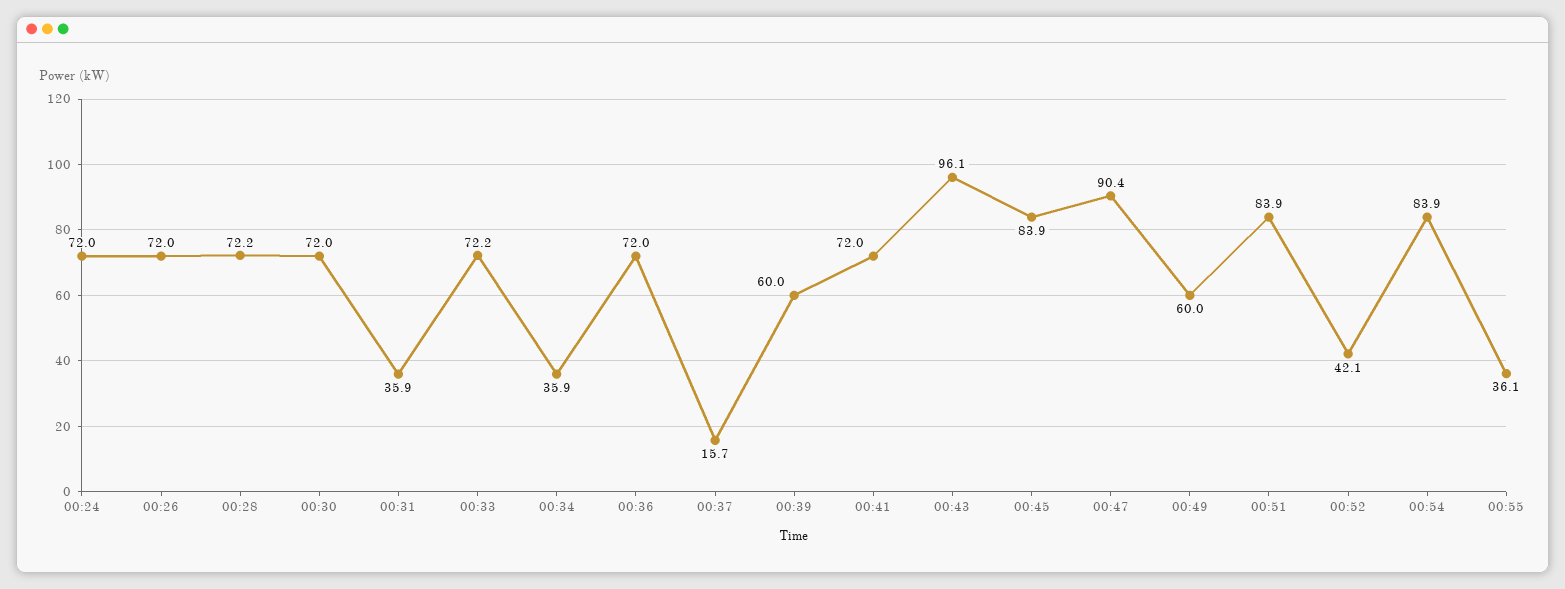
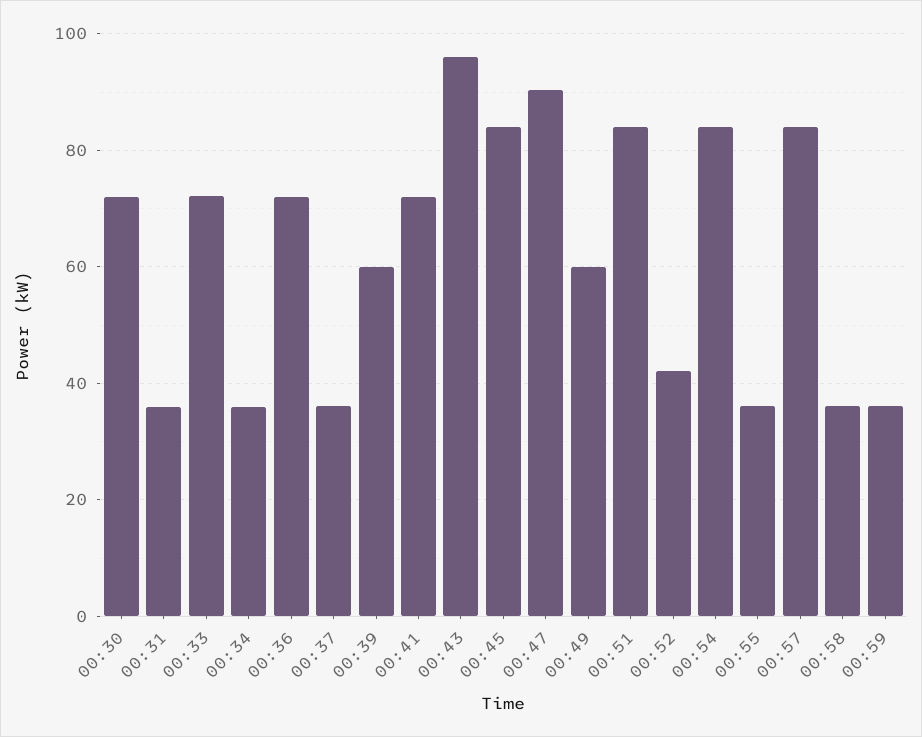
00:24: 72 -> none
00:26: 72 -> none
00:28: 72.2 -> none
00:37: 15.7 -> 36
00:57: none -> 84
00:58: none -> 36
00:59: none -> 36

